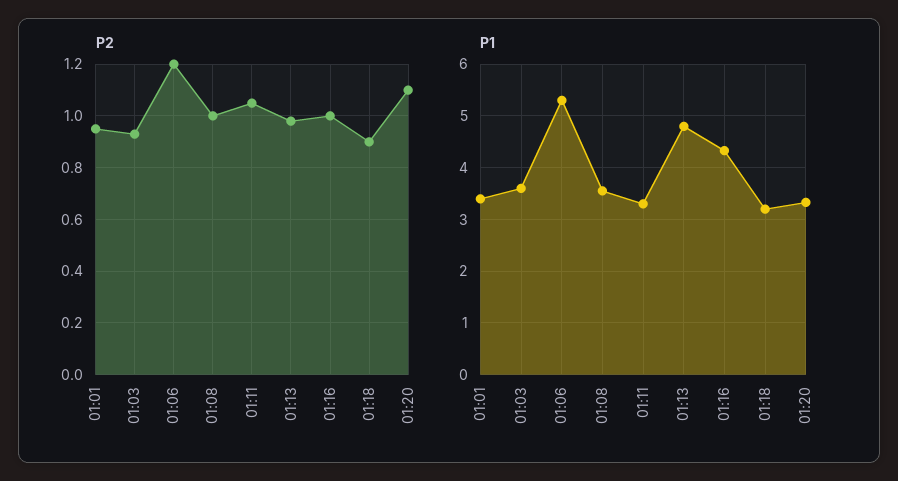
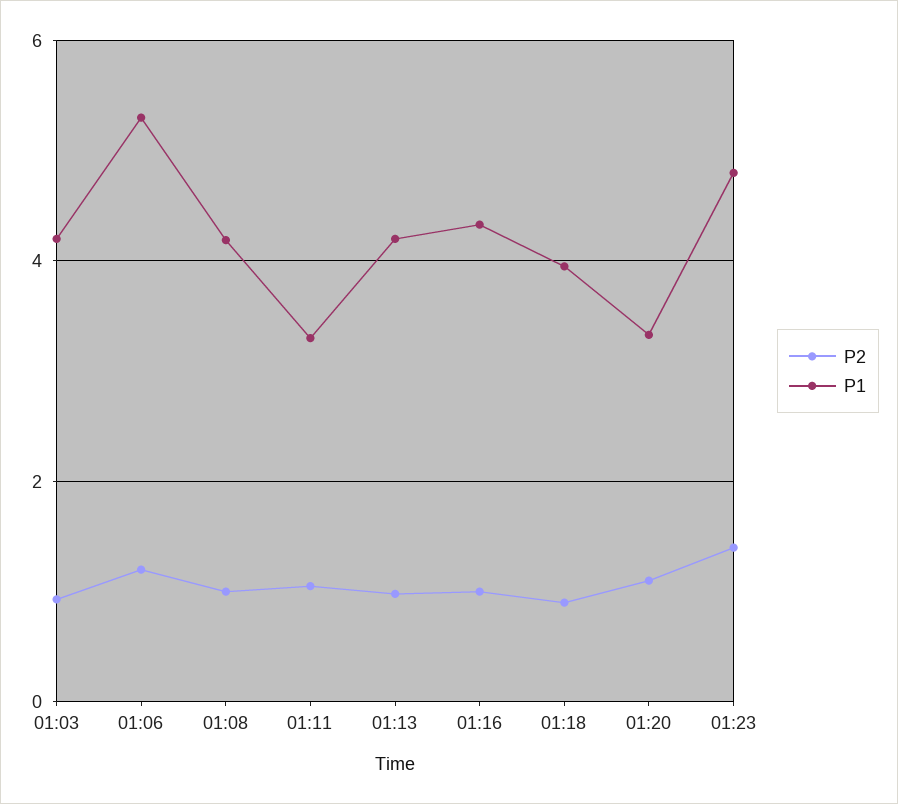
P2, 01:01: 0.95 -> none
P1, 01:01: 3.4 -> none
P1, 01:03: 3.6 -> 4.2
P1, 01:08: 3.6 -> 4.2
P1, 01:13: 4.8 -> 4.2
P1, 01:18: 3.2 -> 4
P2, 01:23: none -> 1.4
P1, 01:23: none -> 4.8

